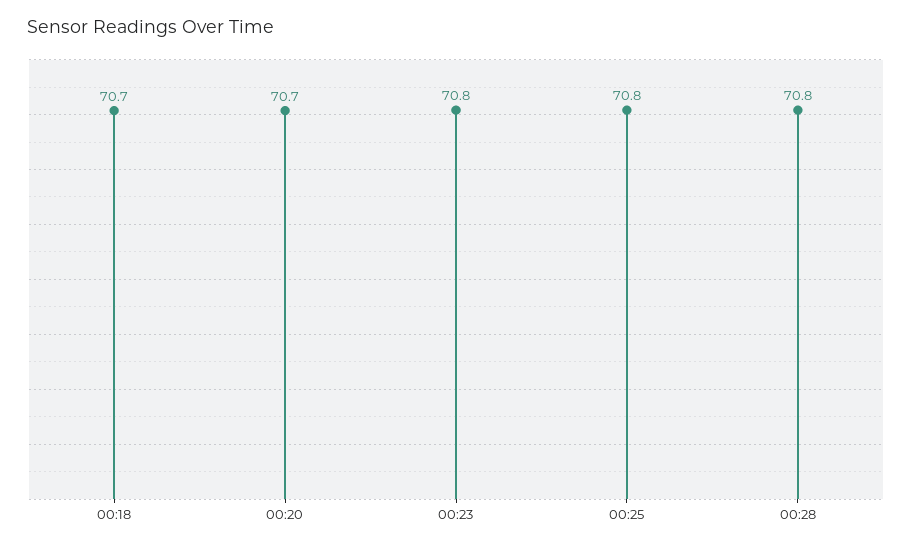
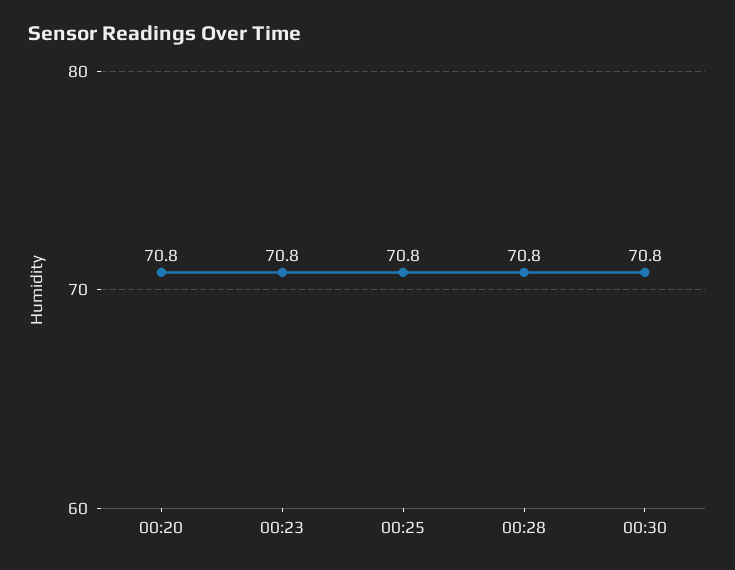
00:18: 70.7 -> none
00:20: 70.7 -> 70.8
00:30: none -> 70.8

